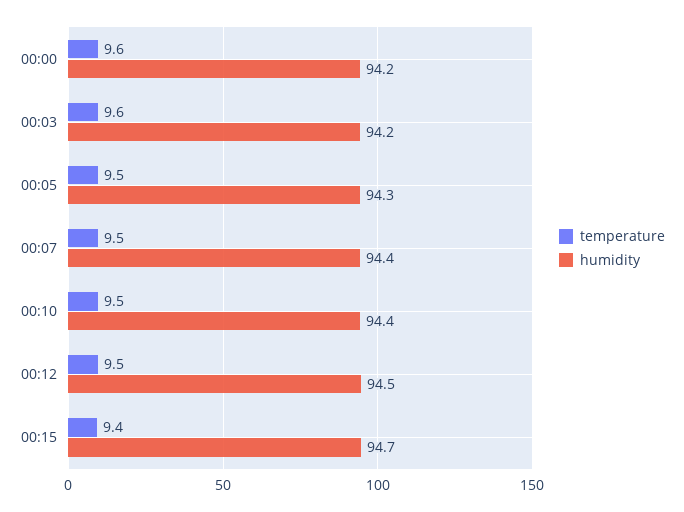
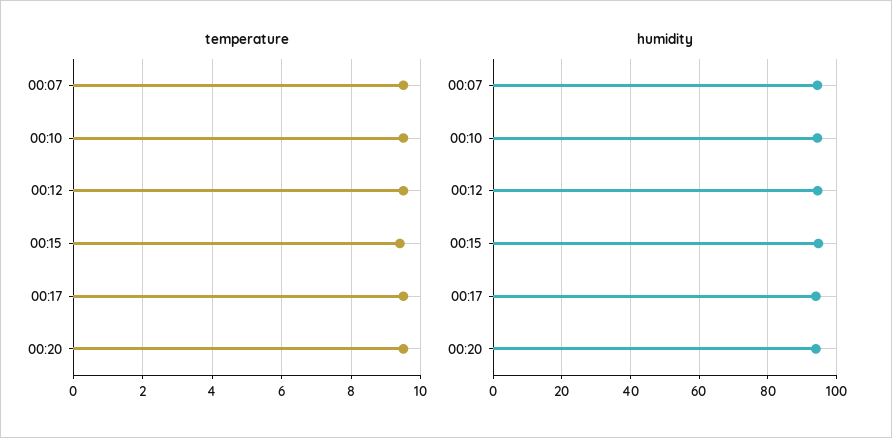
temperature, 00:00: 9.6 -> none
humidity, 00:00: 94.2 -> none
temperature, 00:03: 9.6 -> none
humidity, 00:03: 94.2 -> none
temperature, 00:05: 9.5 -> none
humidity, 00:05: 94.3 -> none
temperature, 00:17: none -> 9.5
temperature, 00:20: none -> 9.5
humidity, 00:17: none -> 94
humidity, 00:20: none -> 94

